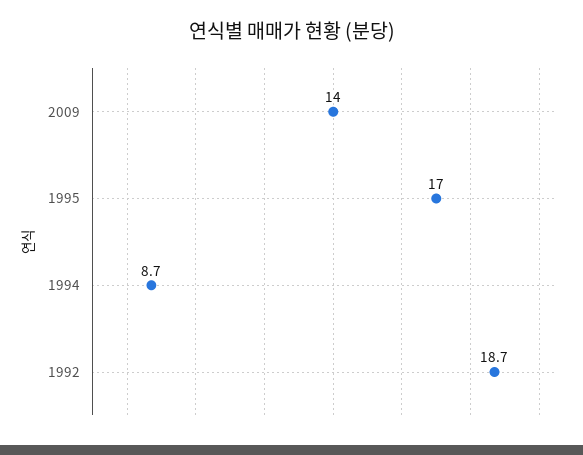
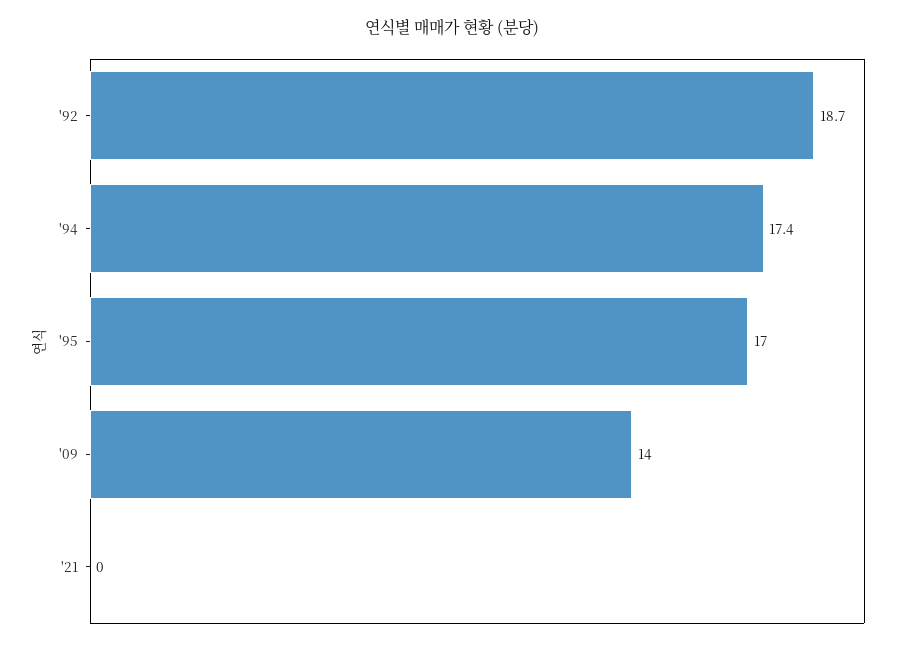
1994: 8.7 -> 17.4
'21: none -> 0

